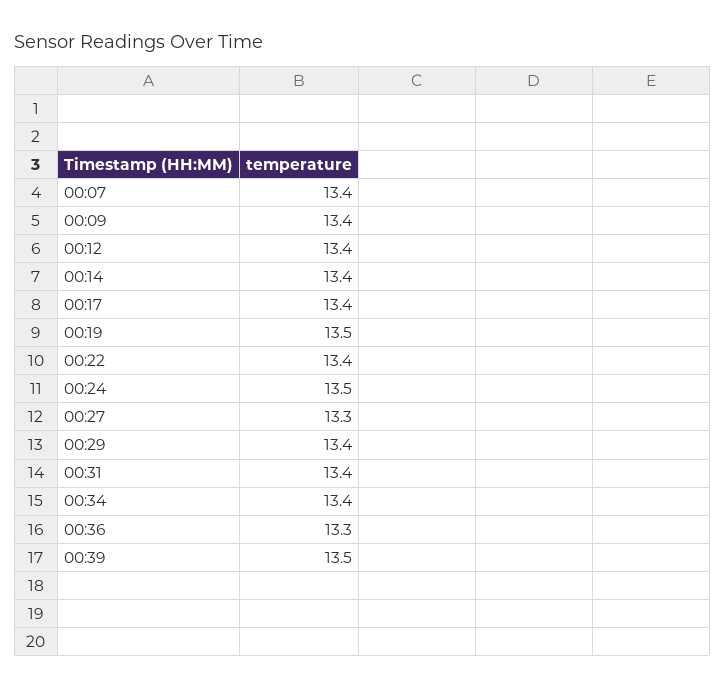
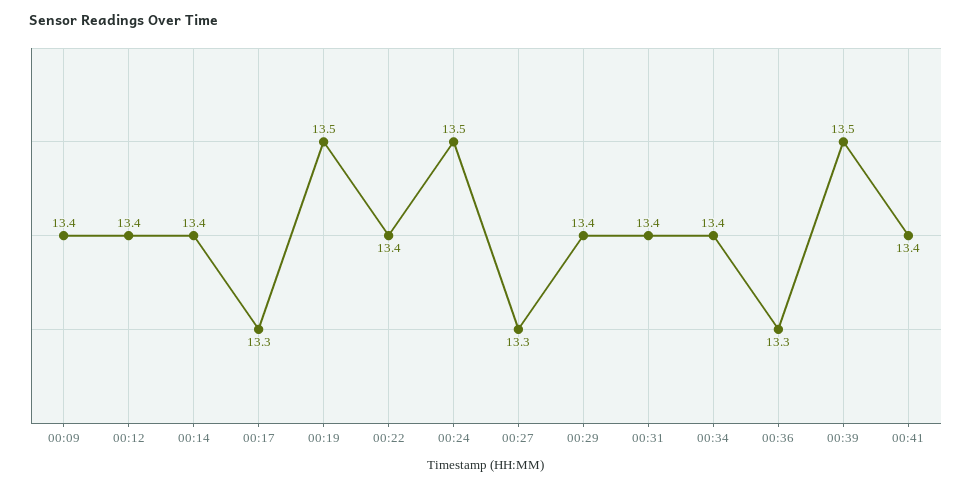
00:07: 13.4 -> none
00:17: 13.4 -> 13.3
00:41: none -> 13.4

